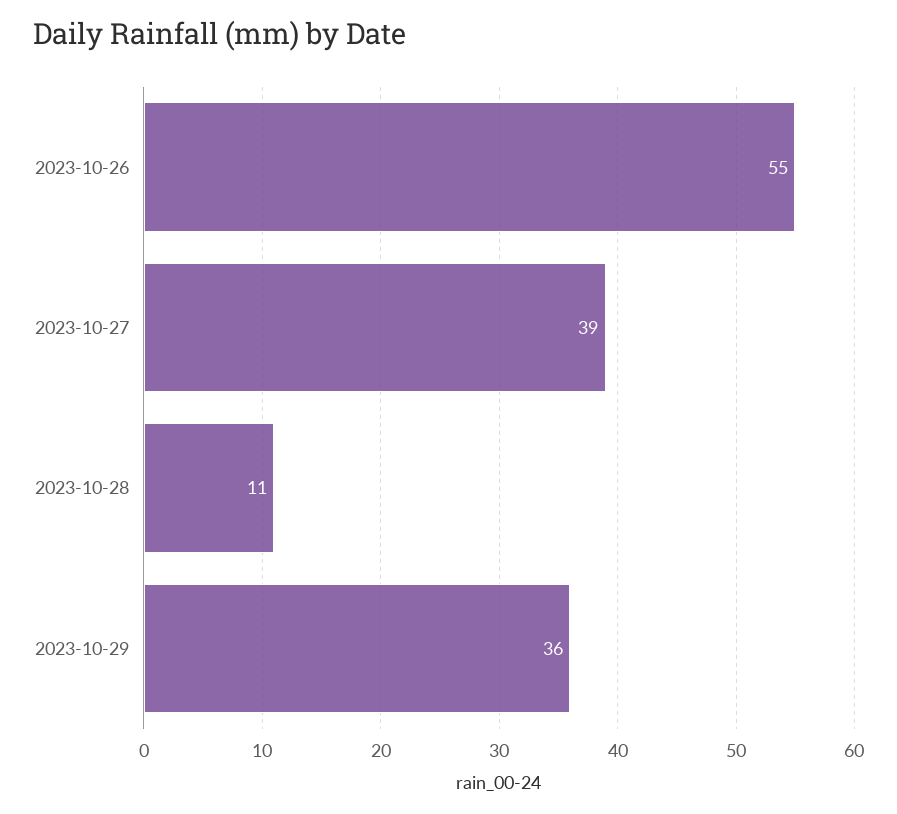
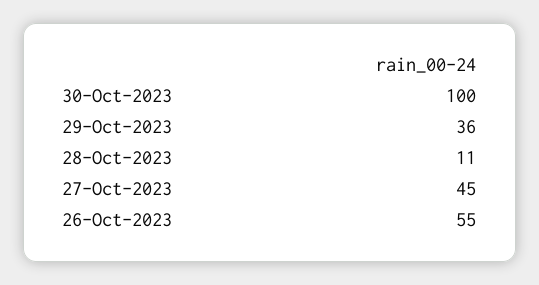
2023-10-27: 39 -> 45
30-Oct-2023: none -> 100

